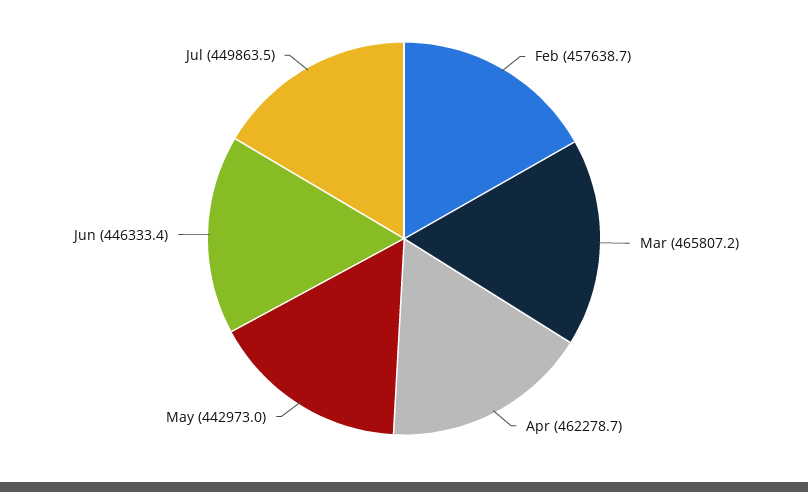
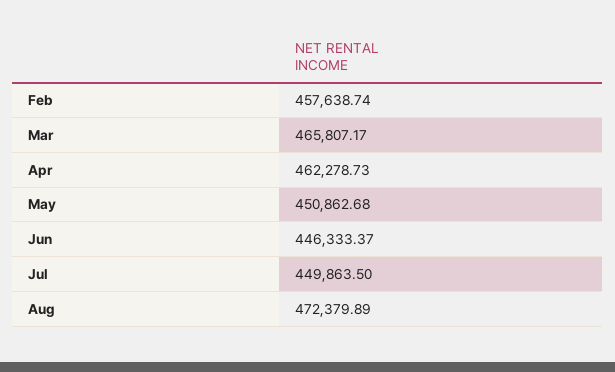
May: 442973 -> 450862.68
Aug: none -> 472379.89

